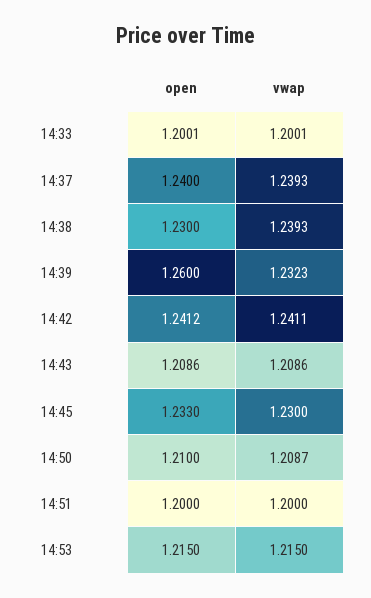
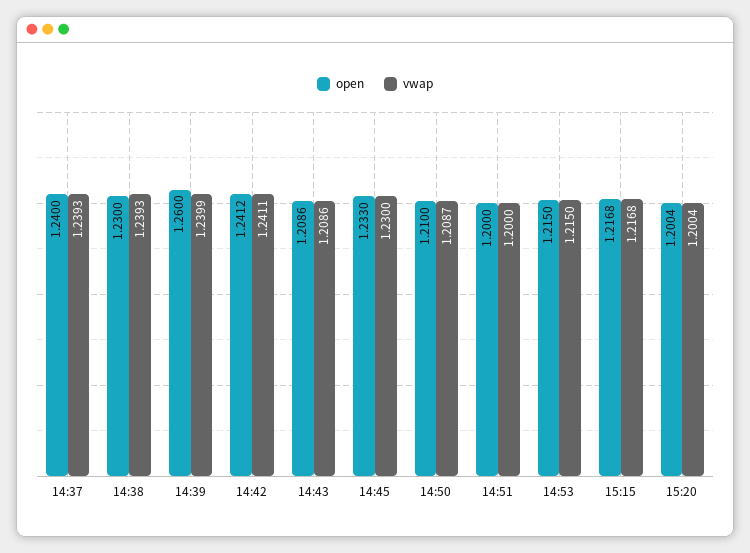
open, 14:33: 1.2001 -> none
vwap, 14:33: 1.2001 -> none
vwap, 14:39: 1.2323 -> 1.2399
open, 15:15: none -> 1.2168
vwap, 15:15: none -> 1.2168
open, 15:20: none -> 1.2004
vwap, 15:20: none -> 1.2004

